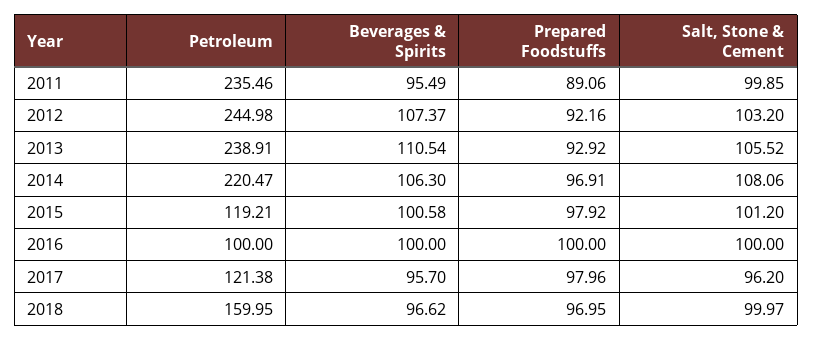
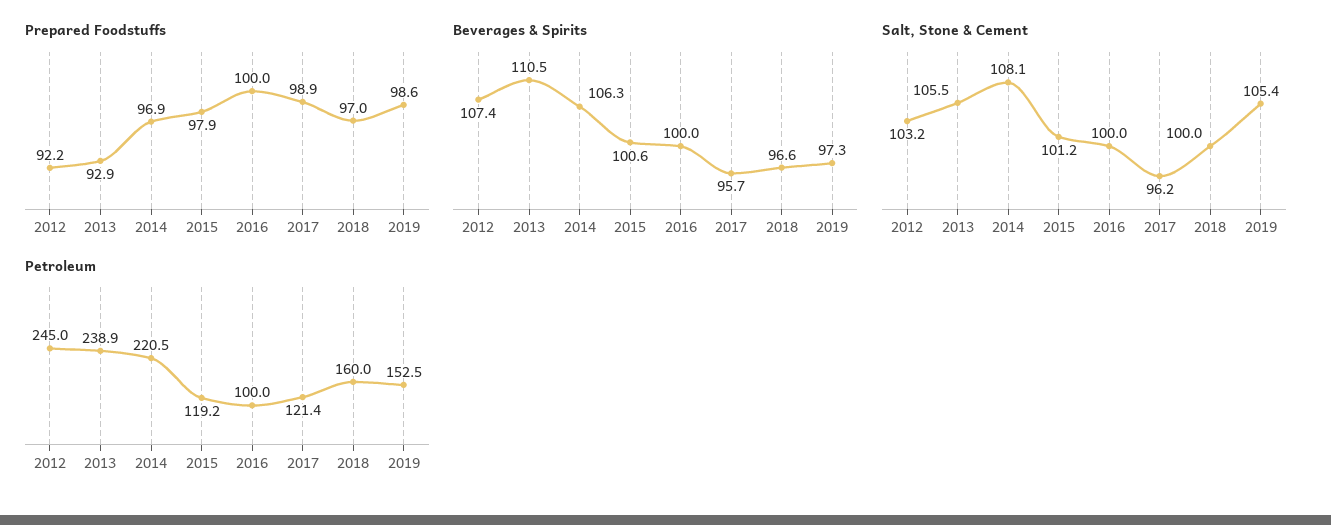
Petroleum, 2011: 235.46 -> none
Beverages & Spirits, 2011: 95.49 -> none
Prepared Foodstuffs, 2011: 89.06 -> none
Salt, Stone & Cement, 2011: 99.85 -> none
Prepared Foodstuffs, 2017: 97.96 -> 98.9
Prepared Foodstuffs, 2019: none -> 98.6
Beverages & Spirits, 2019: none -> 97.3
Salt, Stone & Cement, 2019: none -> 105.4
Petroleum, 2019: none -> 152.5

